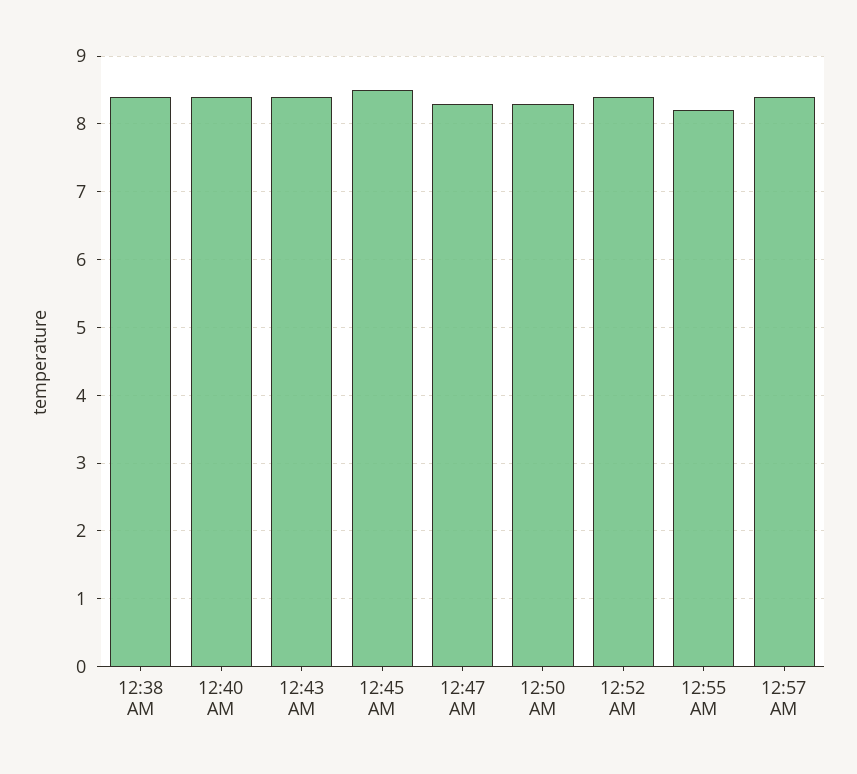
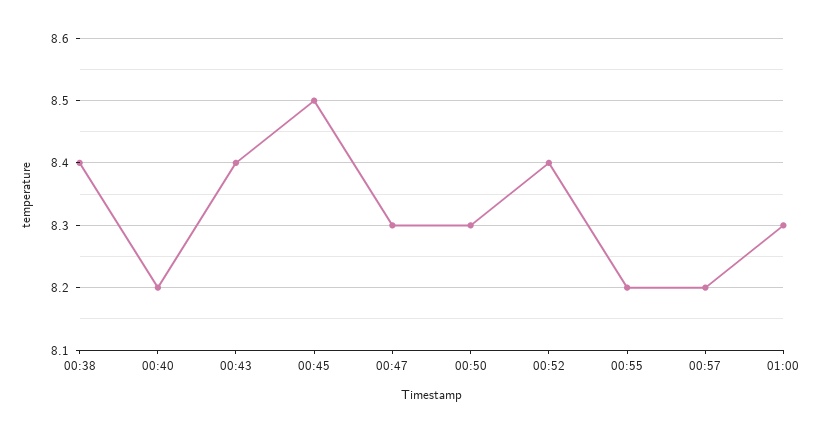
12:40 AM: 8.4 -> 8.2
12:57 AM: 8.4 -> 8.2
01:00: none -> 8.3

